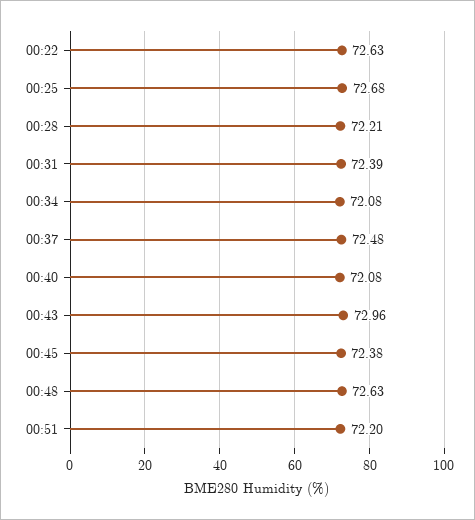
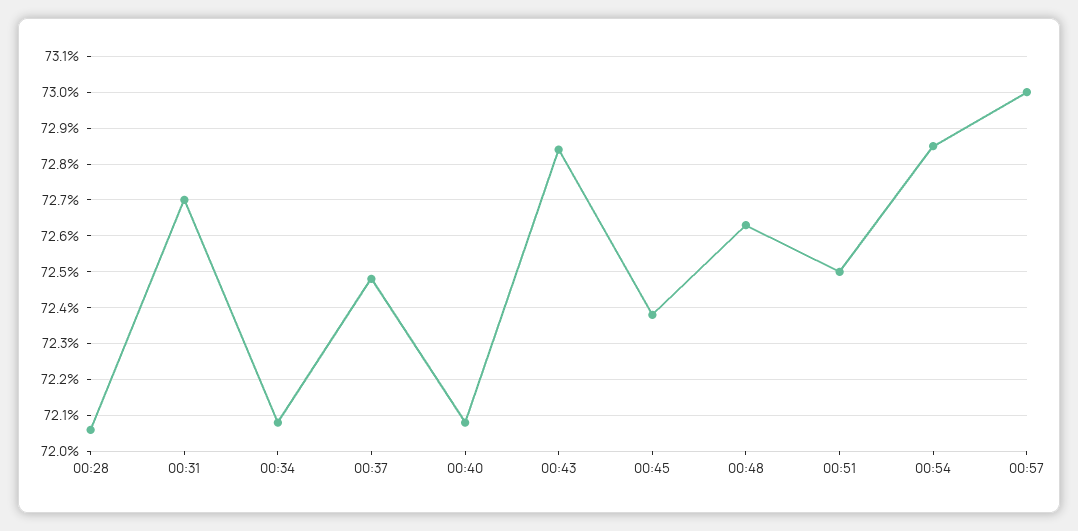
00:22: 72.63 -> none
00:25: 72.68 -> none
00:28: 72.21 -> 72.05
00:31: 72.39 -> 72.7
00:43: 72.96 -> 72.85
00:51: 72.2 -> 72.5
00:54: none -> 72.85
00:57: none -> 73

